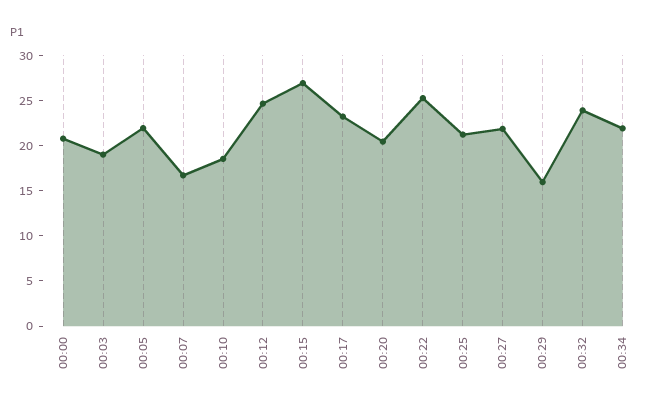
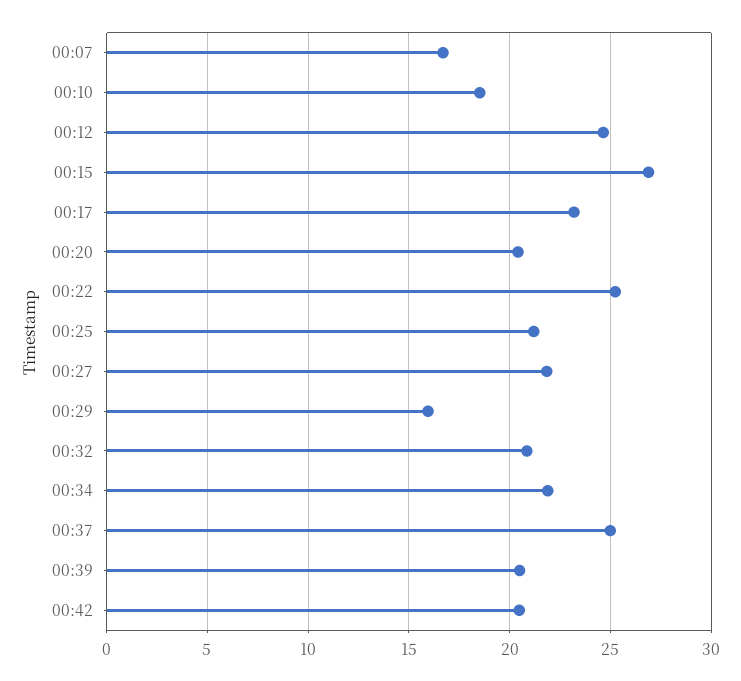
00:00: 21 -> none
00:03: 19 -> none
00:05: 22 -> none
00:32: 24 -> 21
00:37: none -> 25
00:39: none -> 20.5
00:42: none -> 20.5

